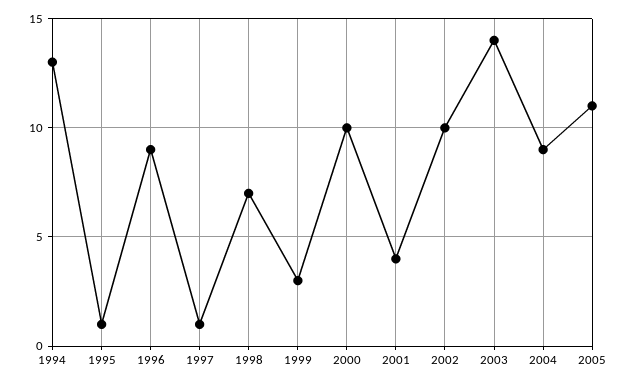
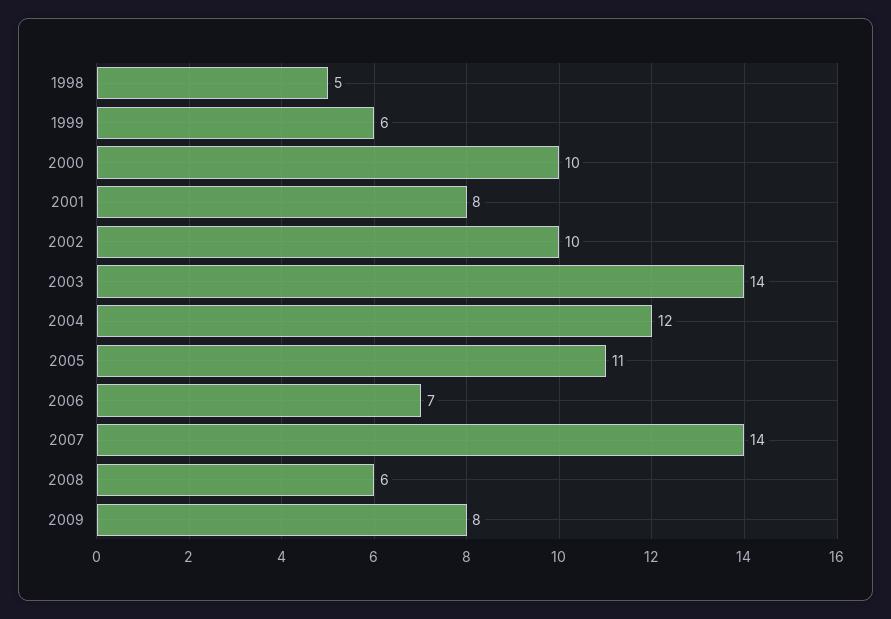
1994: 13 -> none
1995: 1 -> none
1996: 9 -> none
1997: 1 -> none
1998: 7 -> 5
1999: 3 -> 6
2001: 4 -> 8
2004: 9 -> 12
2006: none -> 7
2007: none -> 14
2008: none -> 6
2009: none -> 8

